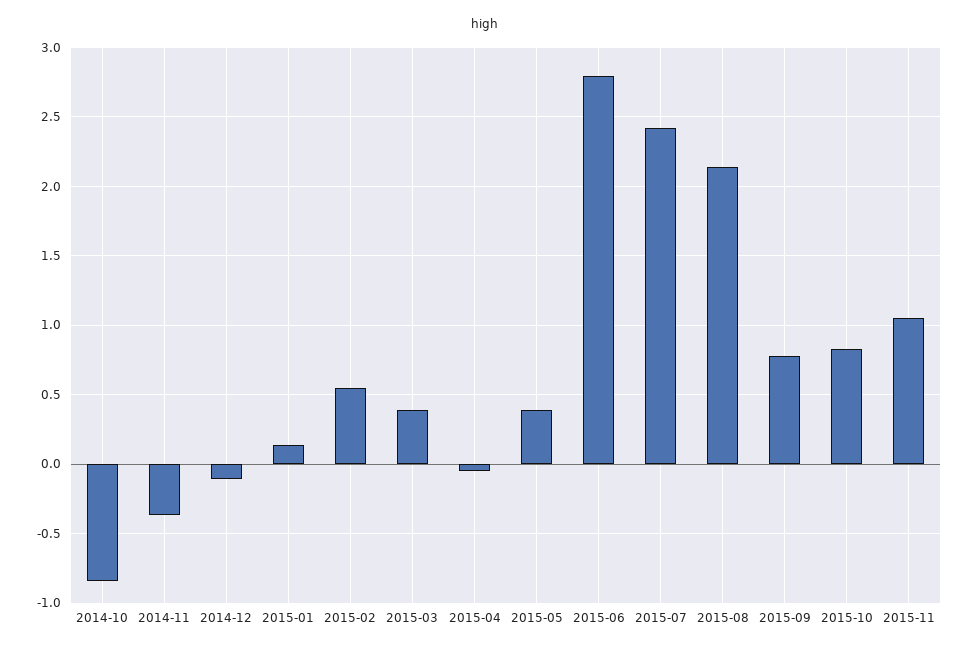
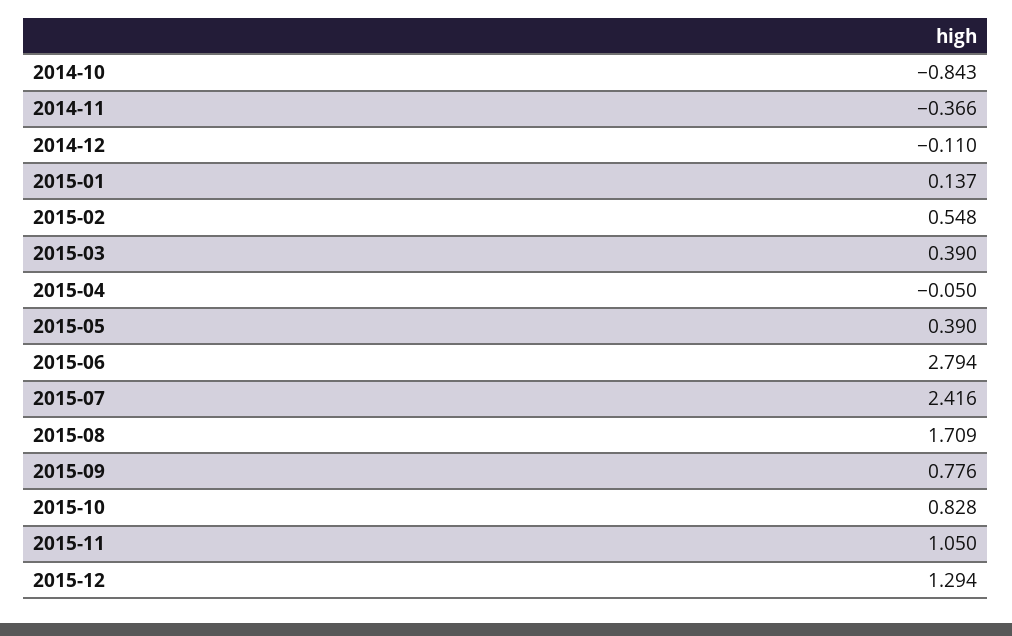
2015-08: 2.15 -> 1.709
2015-12: none -> 1.294

